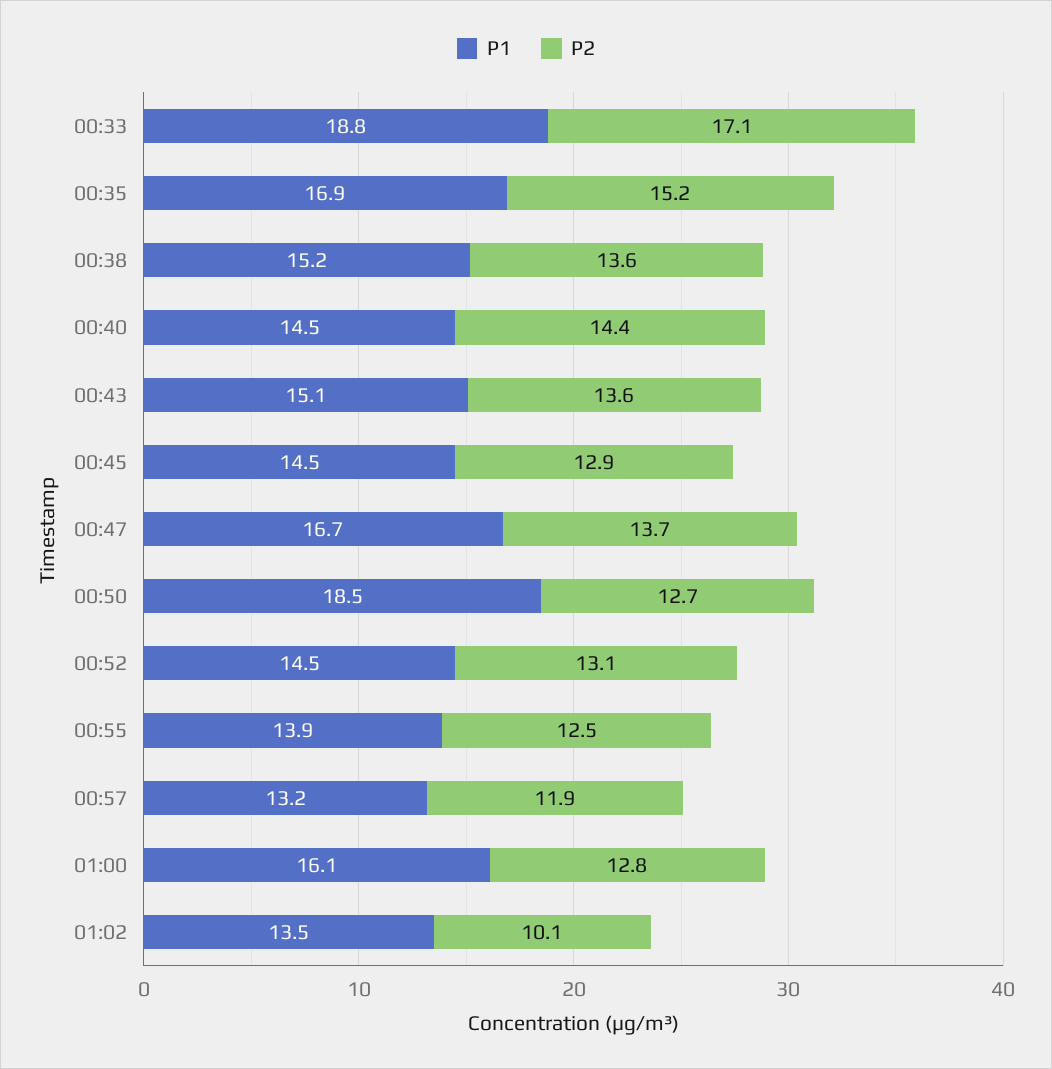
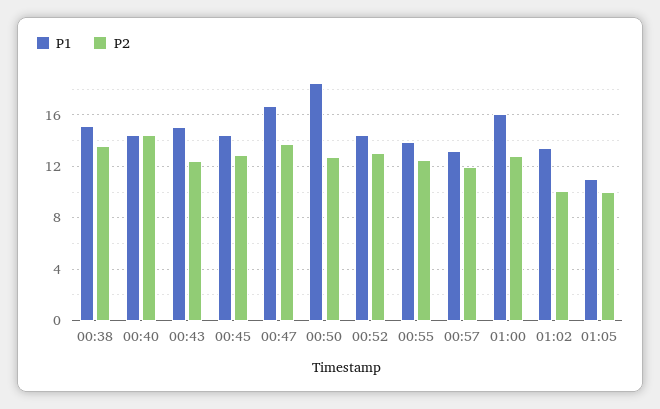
P1, 00:33: 18.8 -> none
P2, 00:33: 17.1 -> none
P1, 00:35: 16.9 -> none
P2, 00:35: 15.2 -> none
P2, 00:43: 13.6 -> 12.5
P1, 01:05: none -> 11
P2, 01:05: none -> 10

